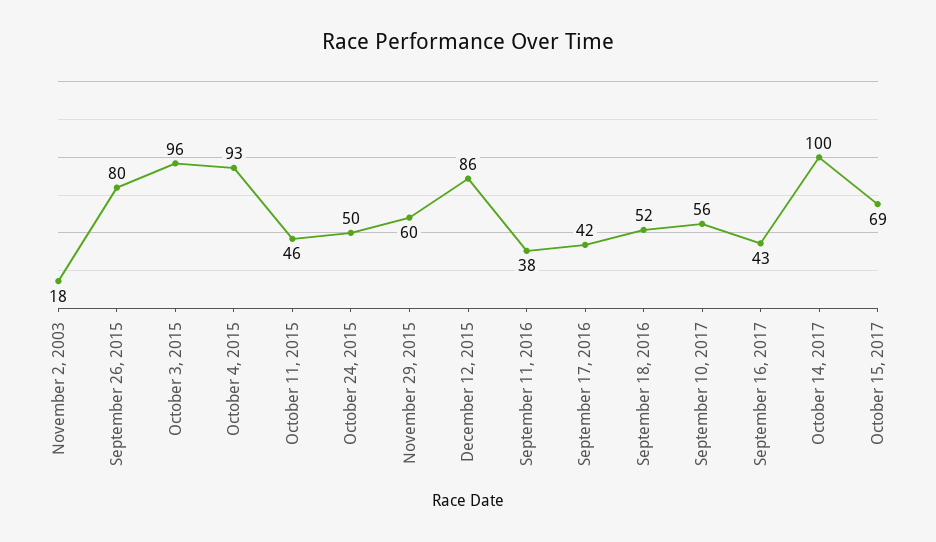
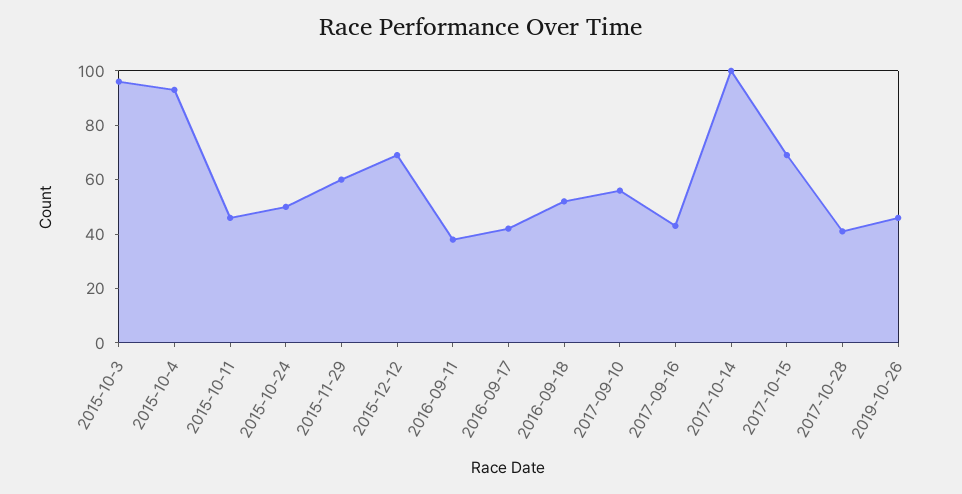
November 2, 2003: 18 -> none
September 26, 2015: 80 -> none
December 12, 2015: 86 -> 70
2017-10-28: none -> 40
2019-10-26: none -> 45

